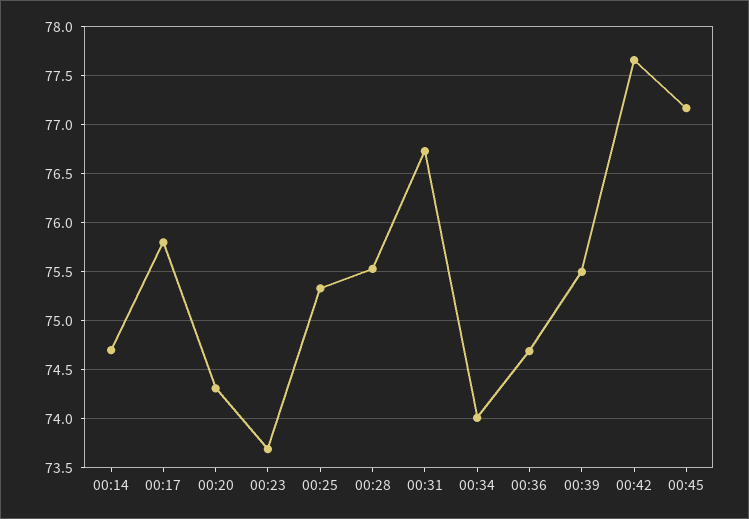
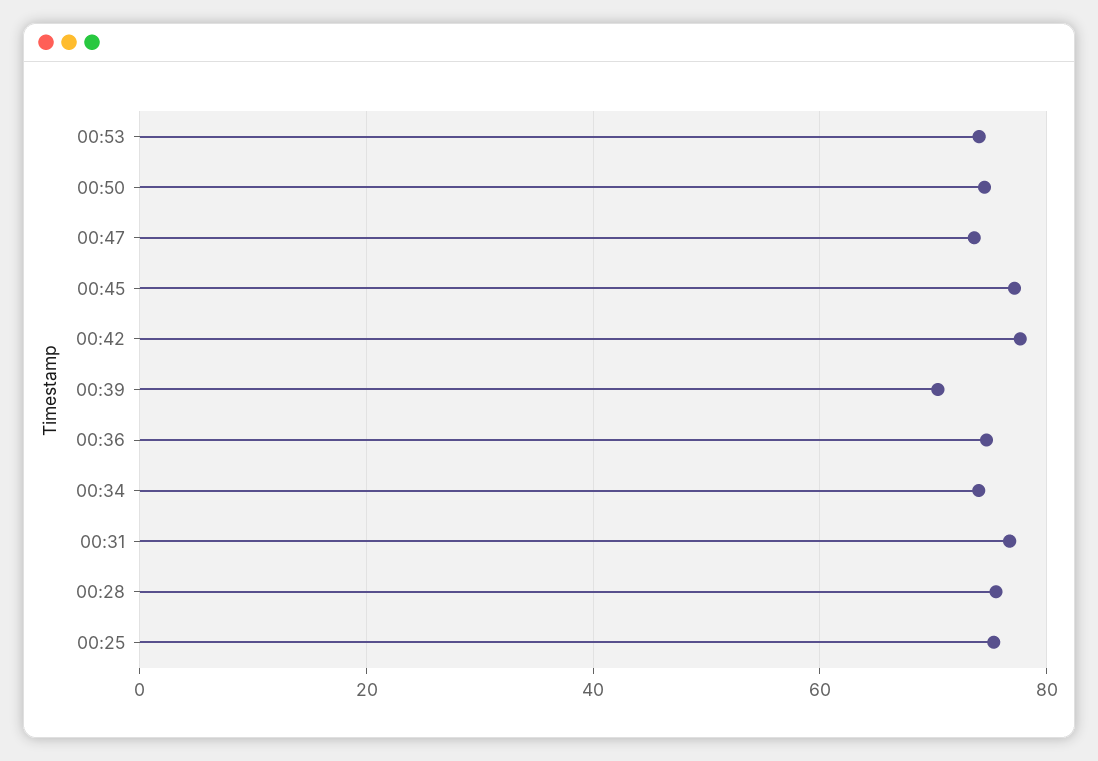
00:14: 74.7 -> none
00:17: 75.8 -> none
00:20: 74.3 -> none
00:23: 73.7 -> none
00:39: 75.5 -> 70
00:53: none -> 74
00:50: none -> 74
00:47: none -> 74

